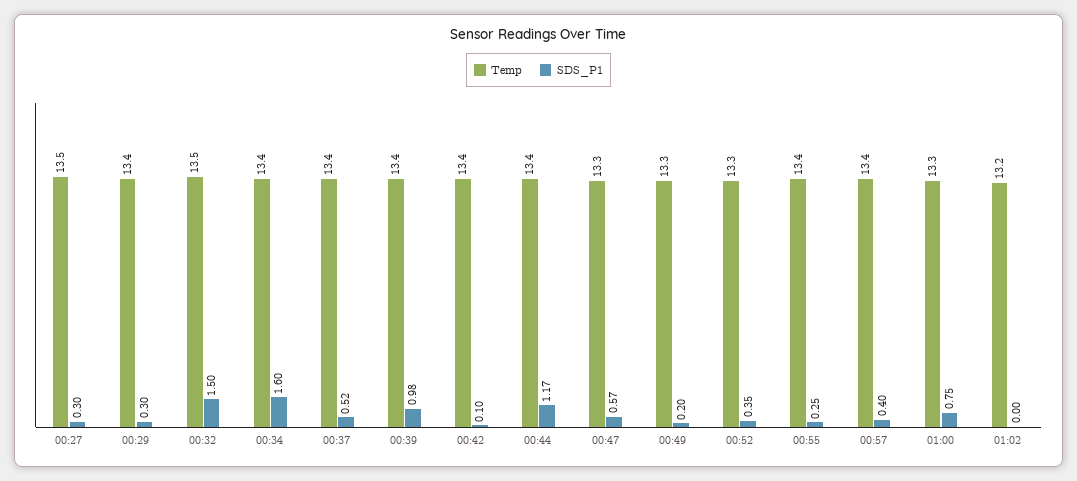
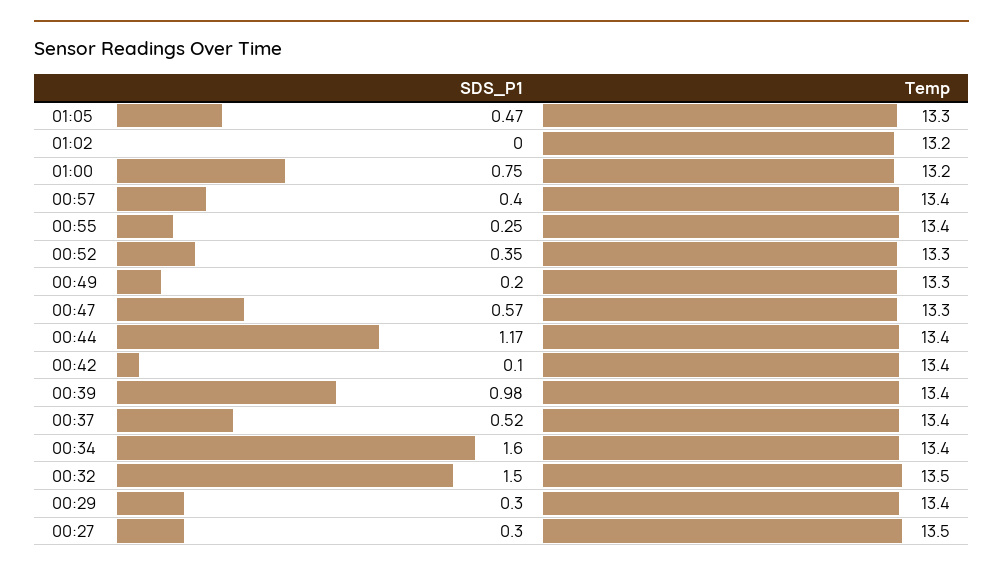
Temp, 01:00: 13.3 -> 13.2
SDS_P1, 01:05: none -> 0.47
Temp, 01:05: none -> 13.3

